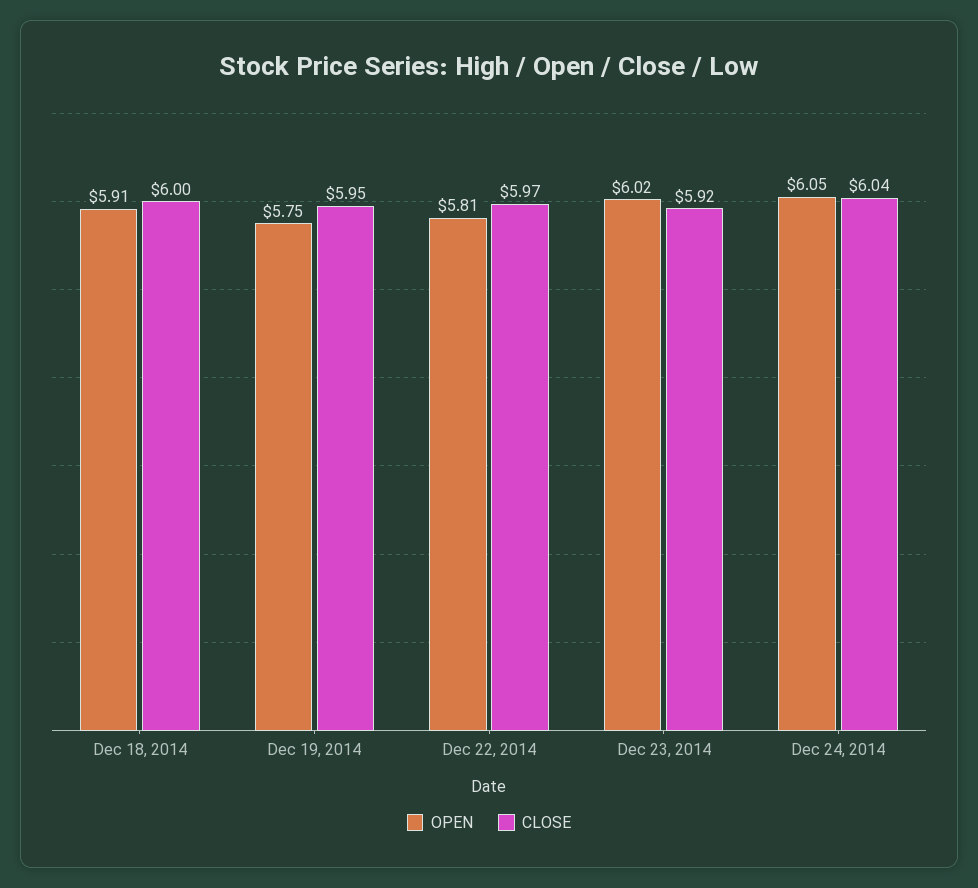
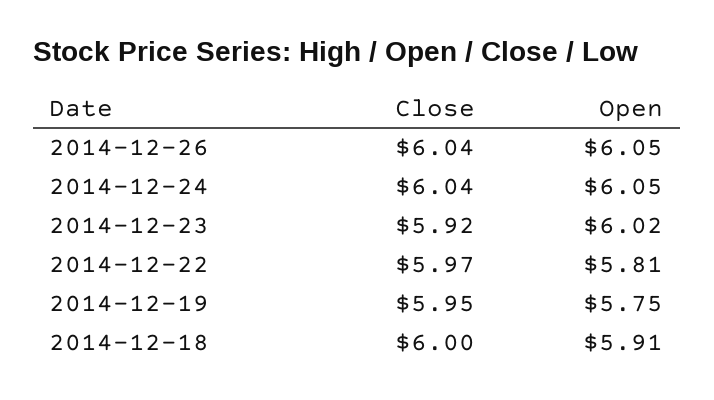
CLOSE, 2014-12-26: none -> 6.04
OPEN, 2014-12-26: none -> 6.05

